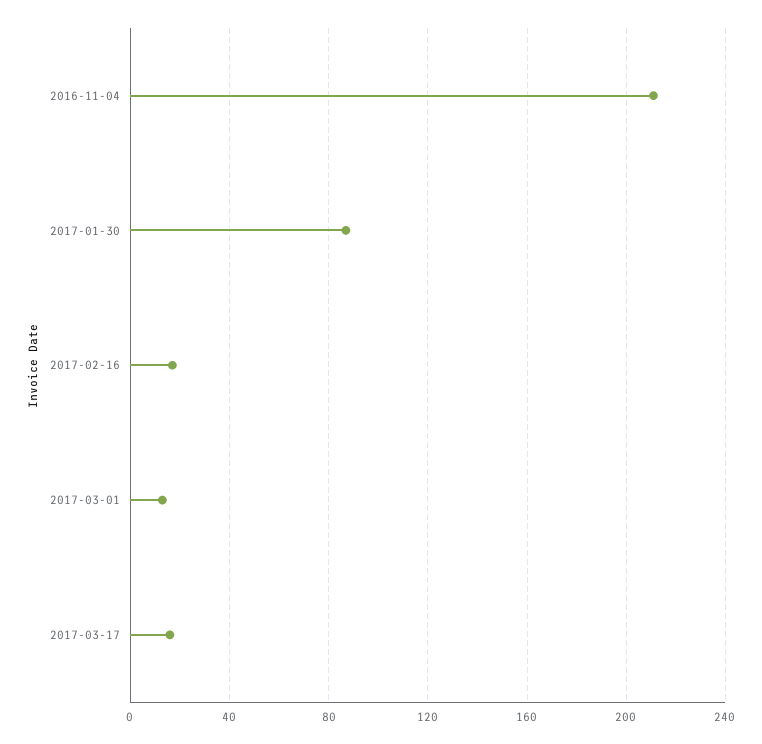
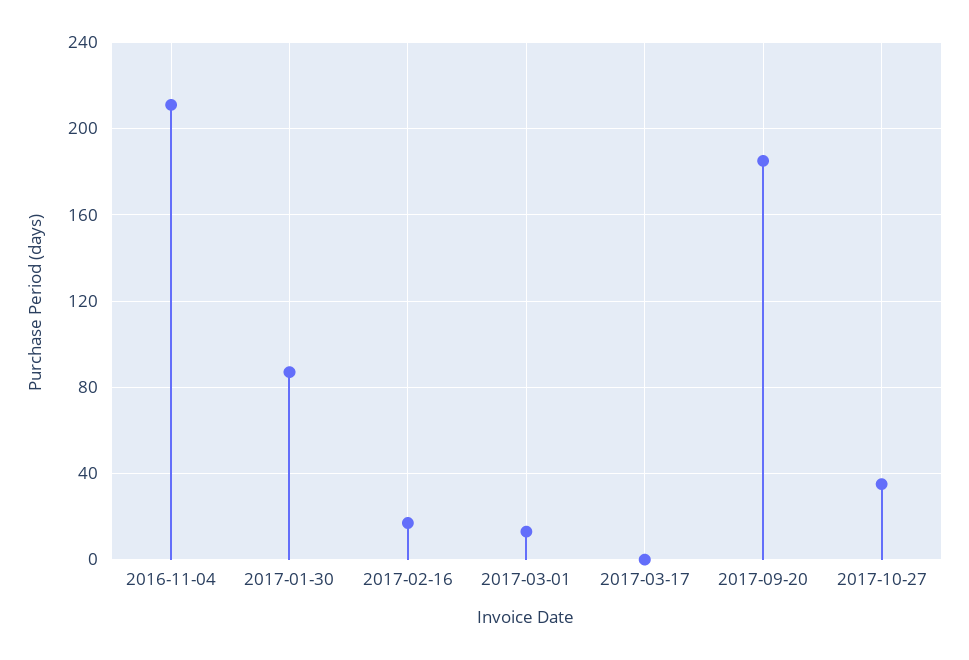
2017-03-17: 15 -> 0
2017-09-20: none -> 185
2017-10-27: none -> 35

